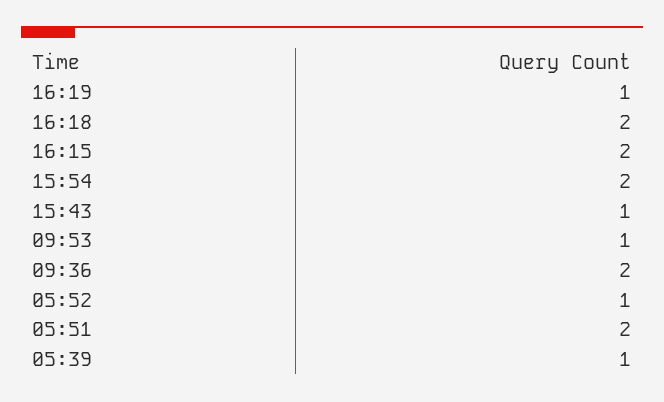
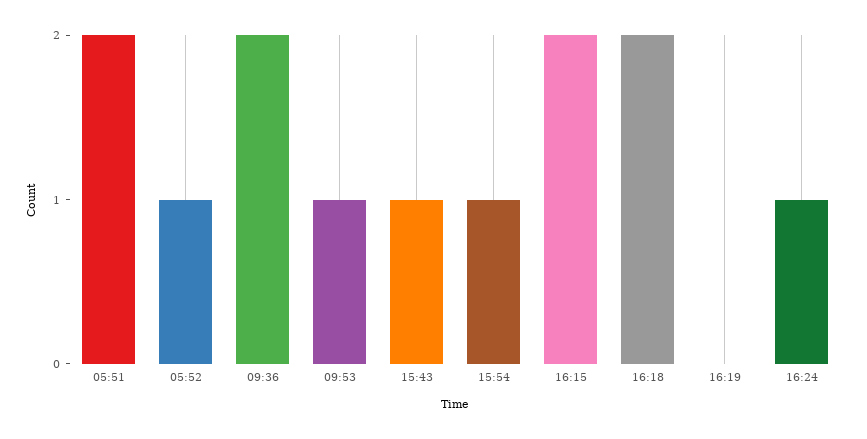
16:19: 1 -> 0
15:54: 2 -> 1
05:39: 1 -> none
16:24: none -> 1

